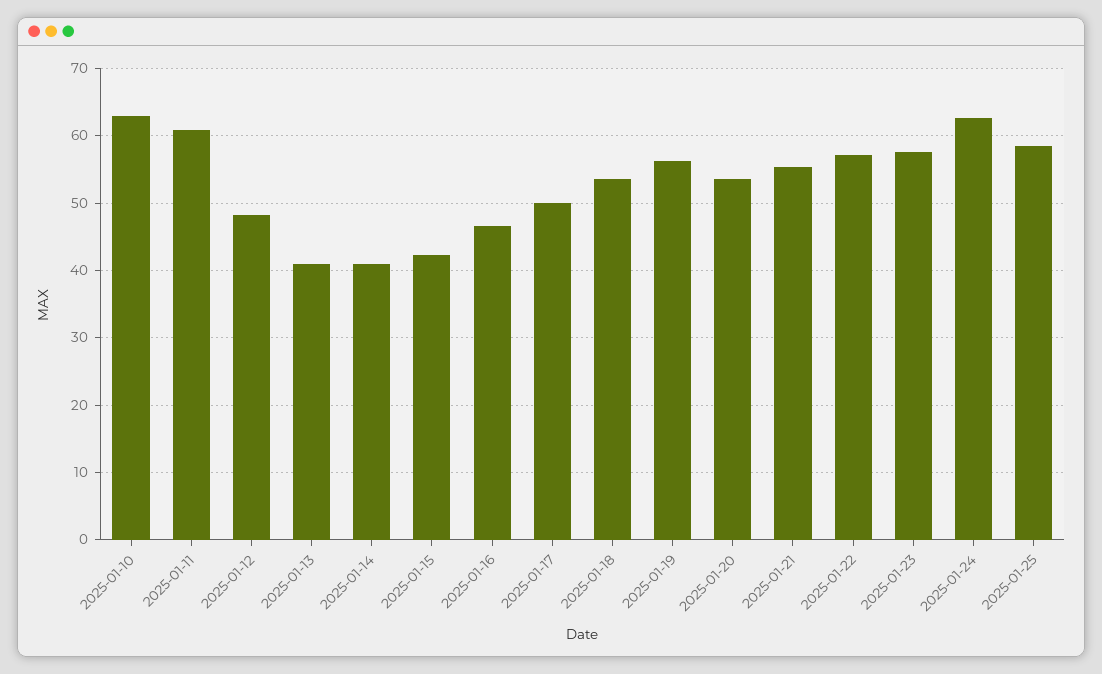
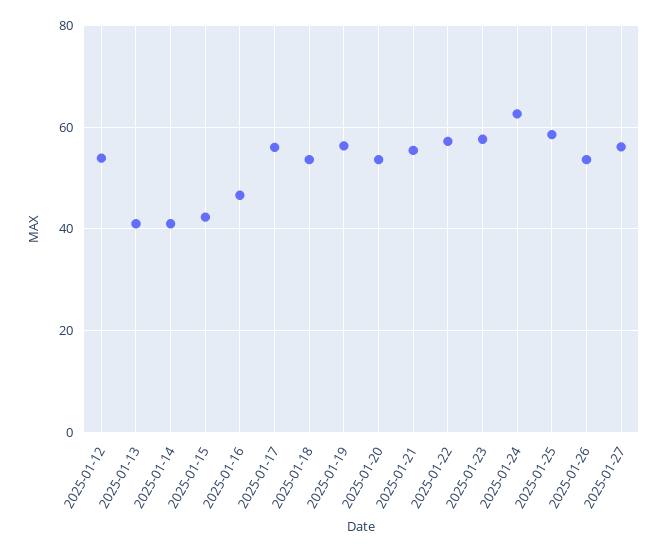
2025-01-10: 63 -> none
2025-01-11: 61 -> none
2025-01-12: 48 -> 54
2025-01-17: 50 -> 56
2025-01-26: none -> 54
2025-01-27: none -> 56

